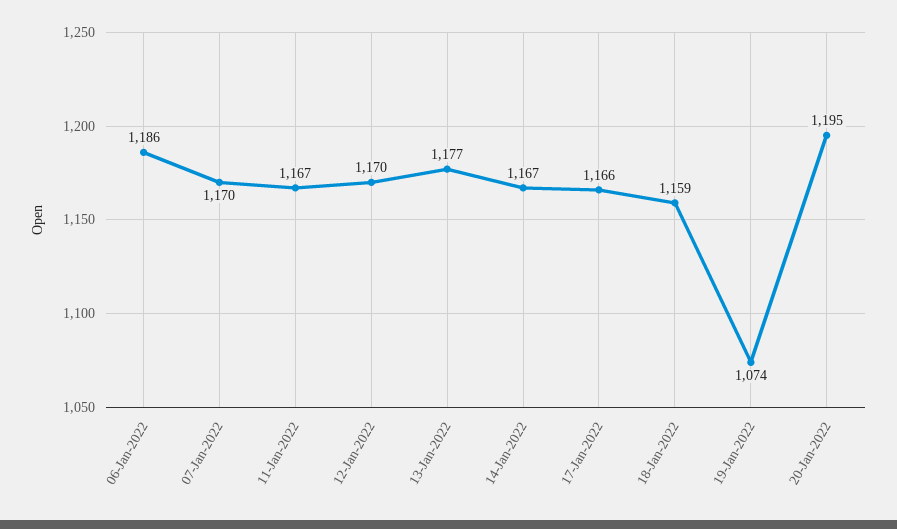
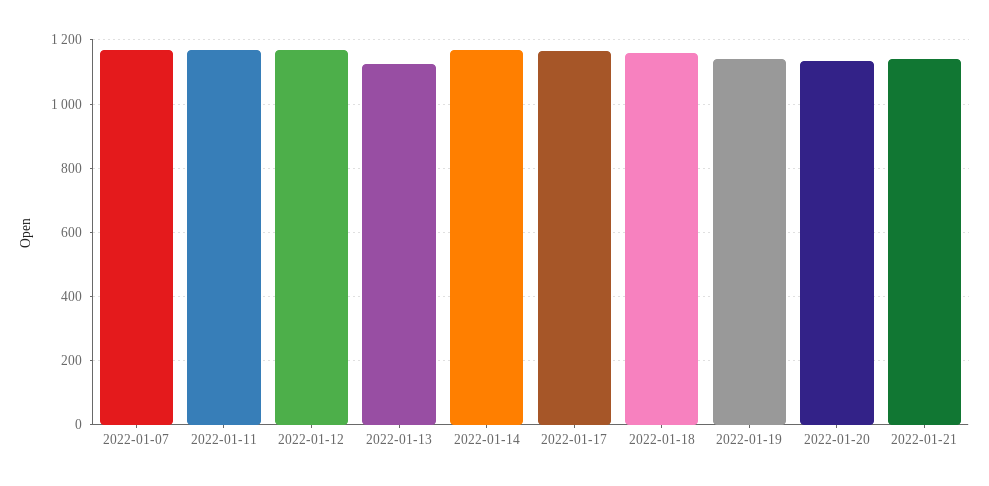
06-Jan-2022: 1186 -> none
13-Jan-2022: 1177 -> 1120
19-Jan-2022: 1074 -> 1140
20-Jan-2022: 1195 -> 1140
2022-01-21: none -> 1140

